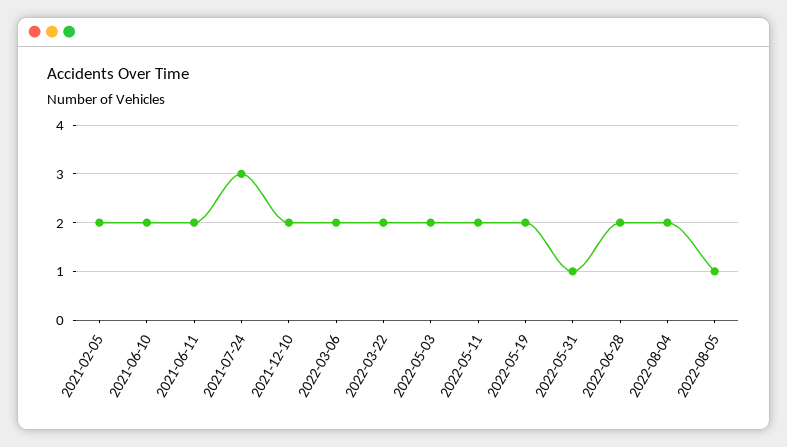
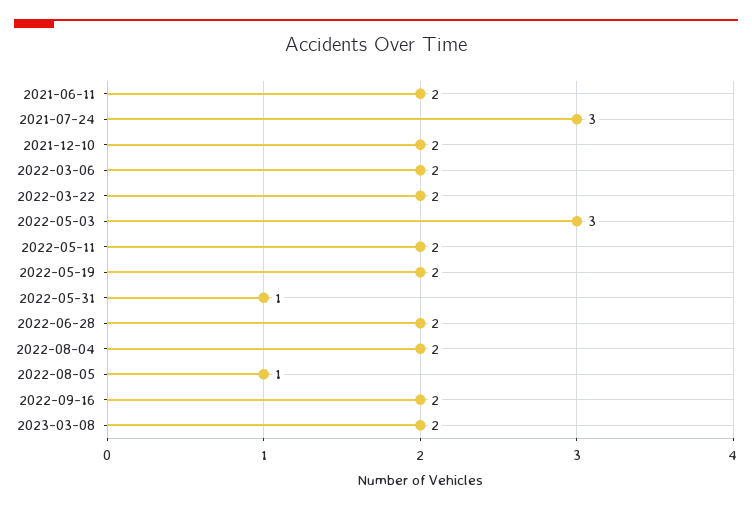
2021-02-05: 2 -> none
2021-06-10: 2 -> none
2022-05-03: 2 -> 3
2022-09-16: none -> 2
2023-03-08: none -> 2

